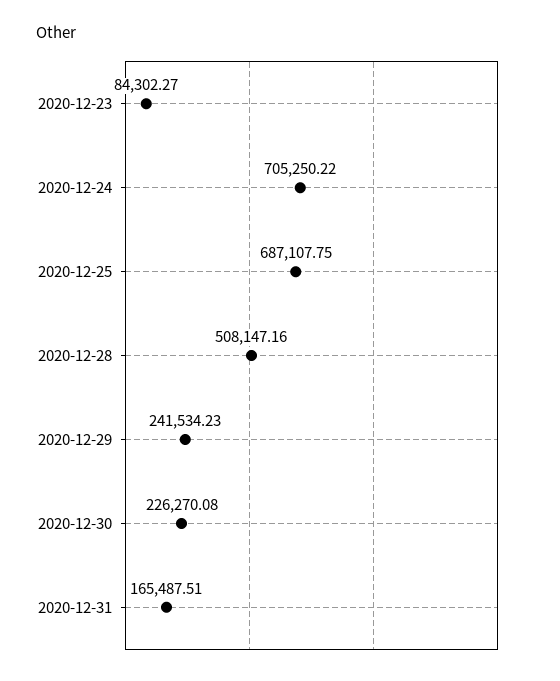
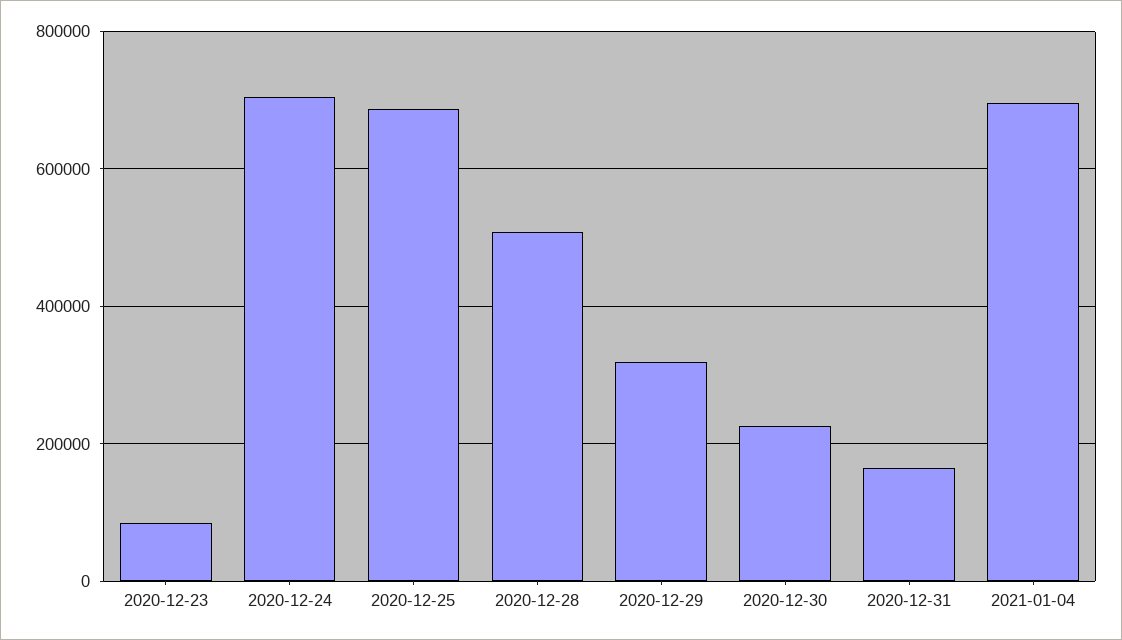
2020-12-29: 241534.23 -> 320000
2021-01-04: none -> 700000

